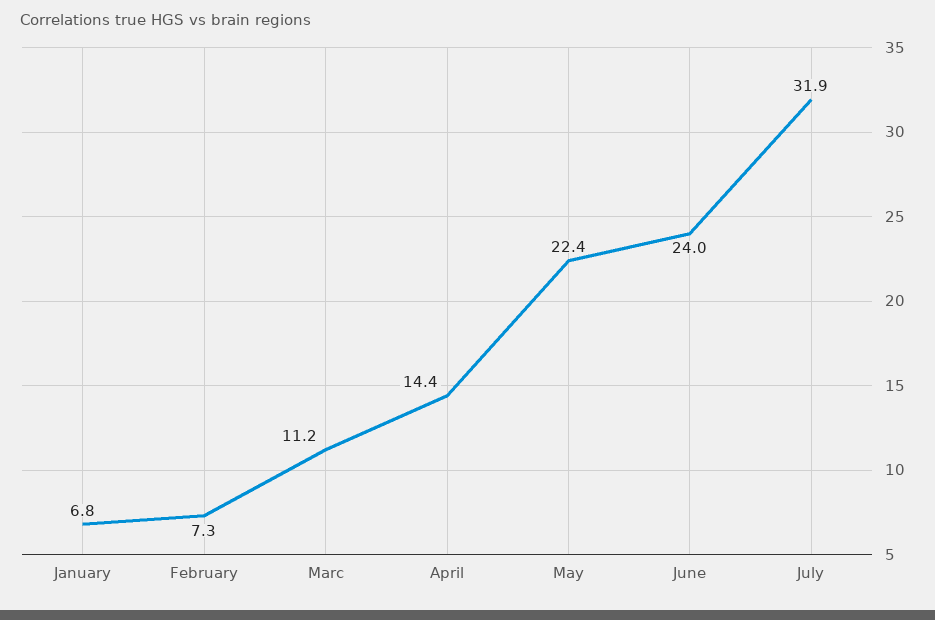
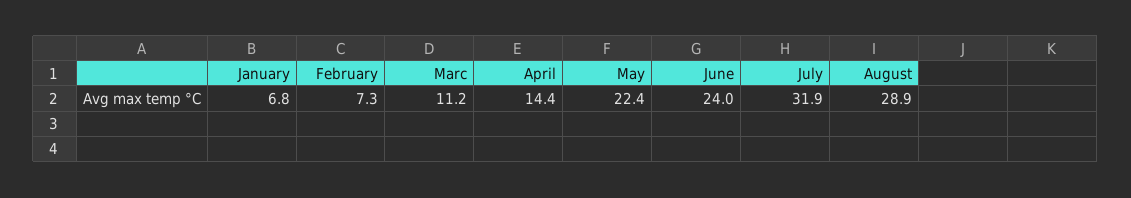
August: none -> 28.9

